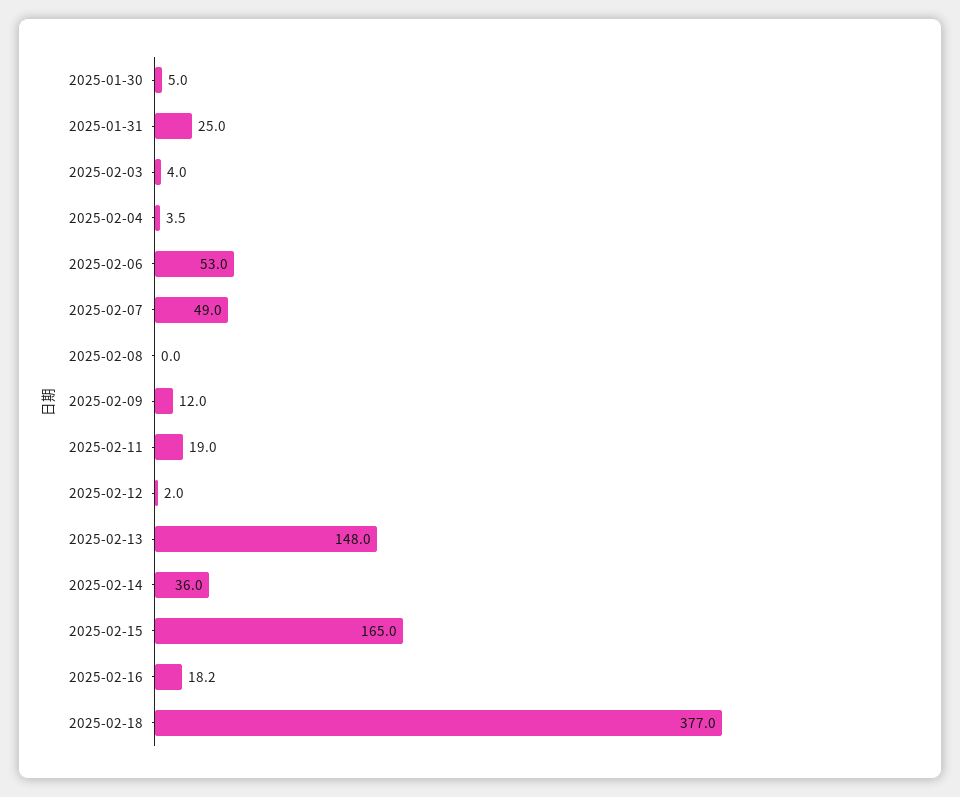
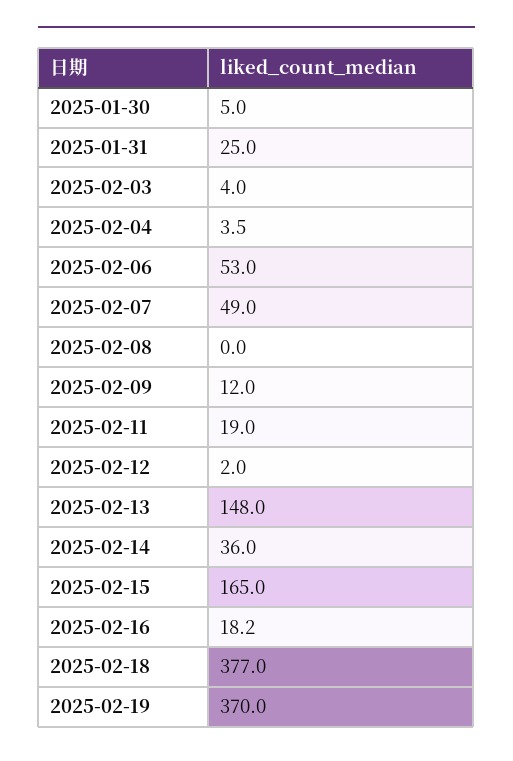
2025-02-19: none -> 370

